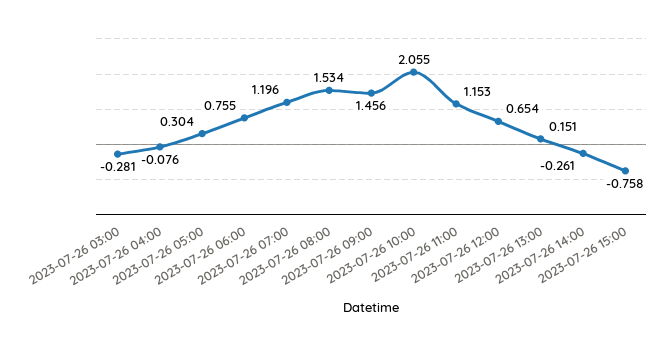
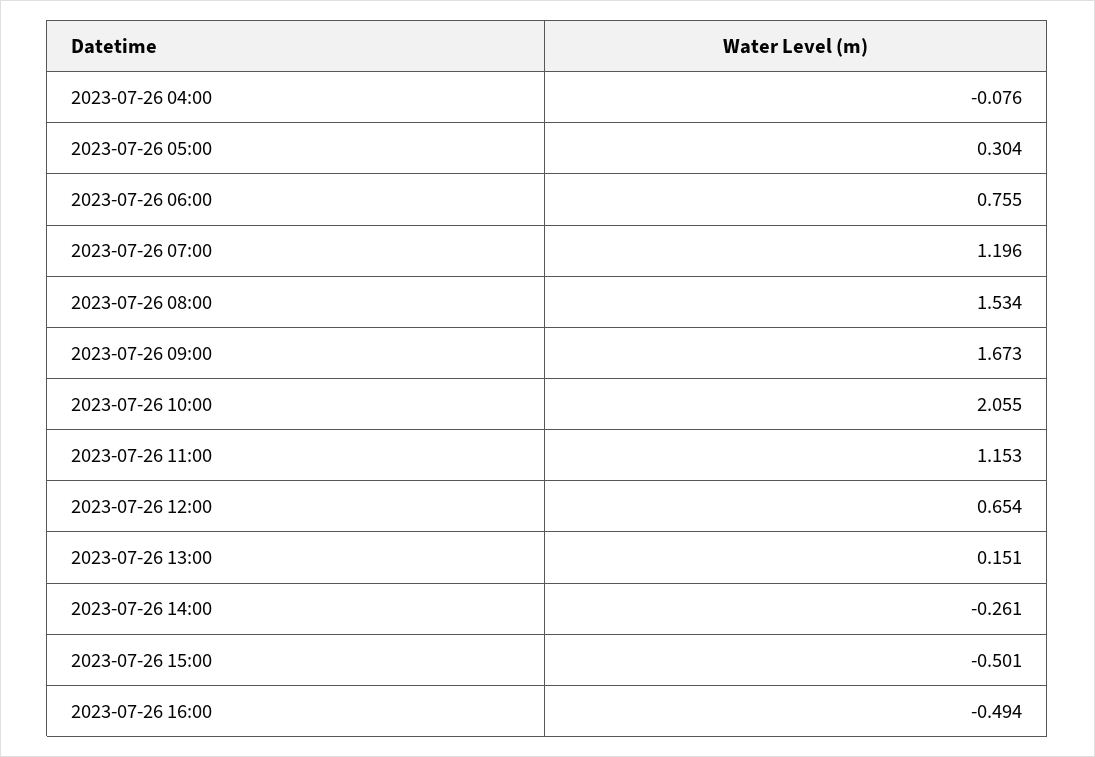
2023-07-26 03:00: -0.281 -> none
2023-07-26 09:00: 1.456 -> 1.673
2023-07-26 15:00: -0.758 -> -0.501
2023-07-26 16:00: none -> -0.494

